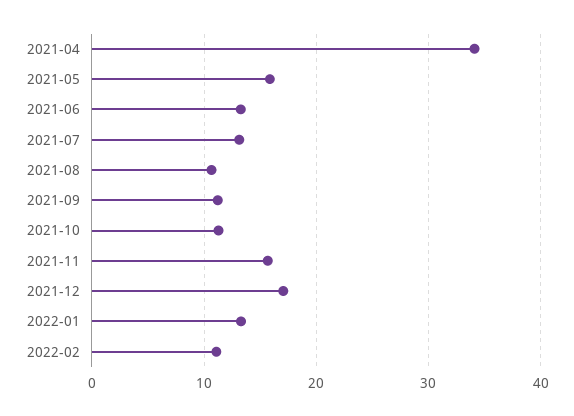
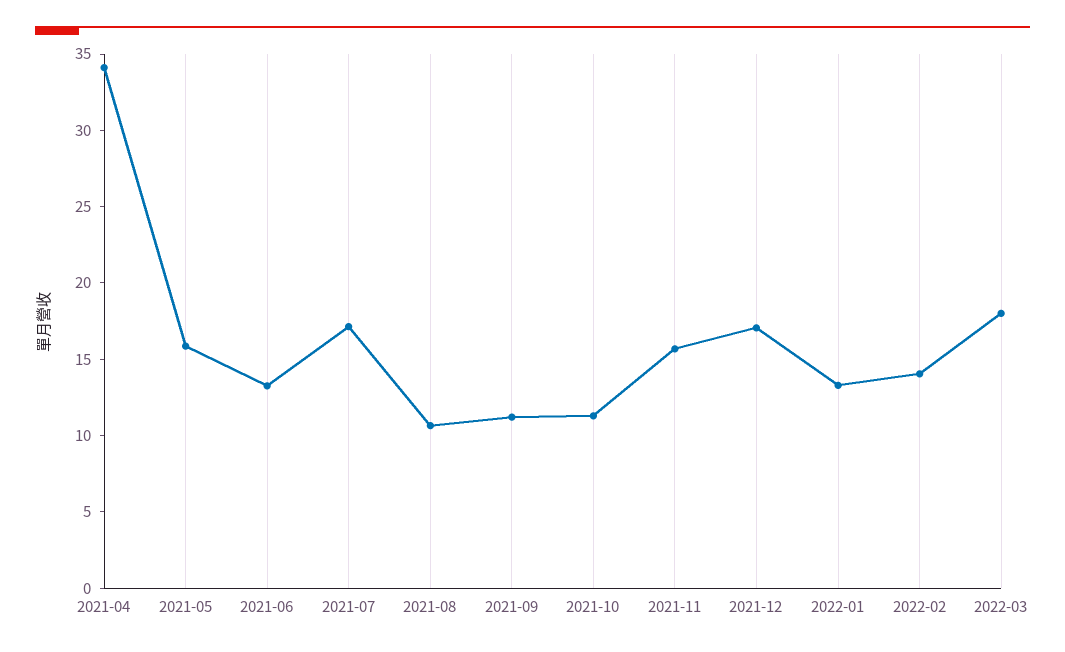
2021-07: 13 -> 17
2022-02: 11 -> 14
2022-03: none -> 18

